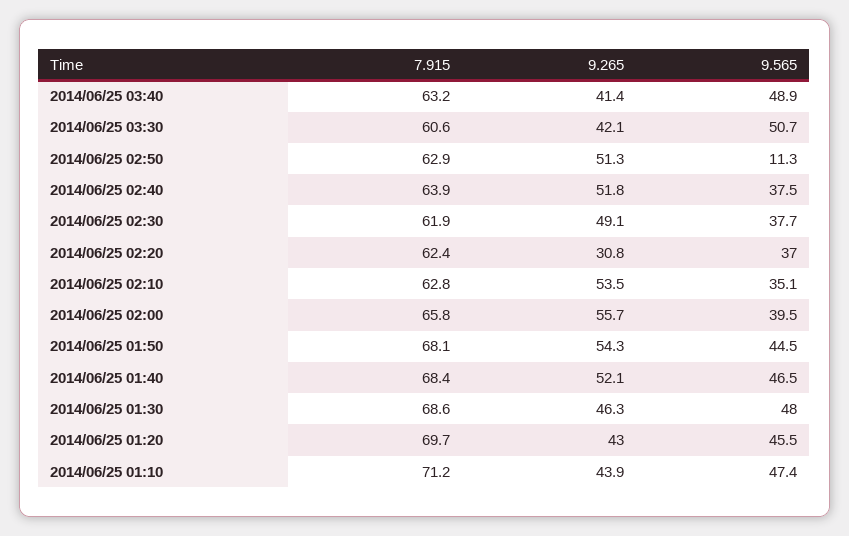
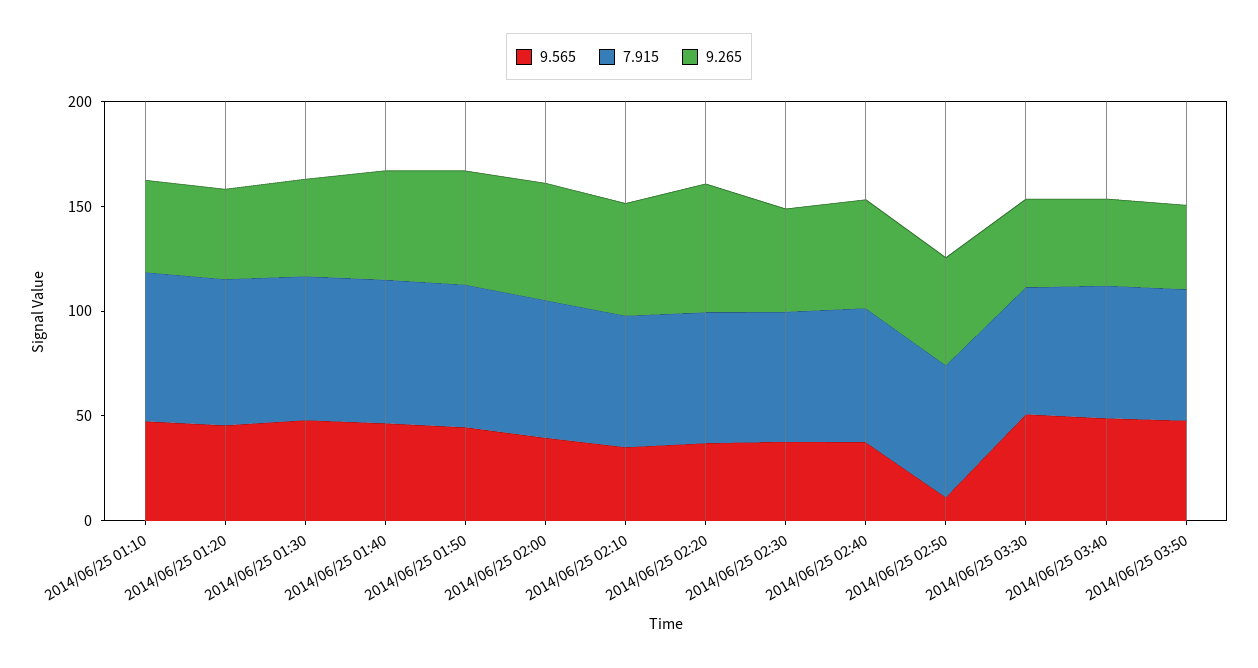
9.265, 2014/06/25 02:20: 30.8 -> 60
9.565, 2014/06/25 03:50: none -> 50
7.915, 2014/06/25 03:50: none -> 60
9.265, 2014/06/25 03:50: none -> 40

